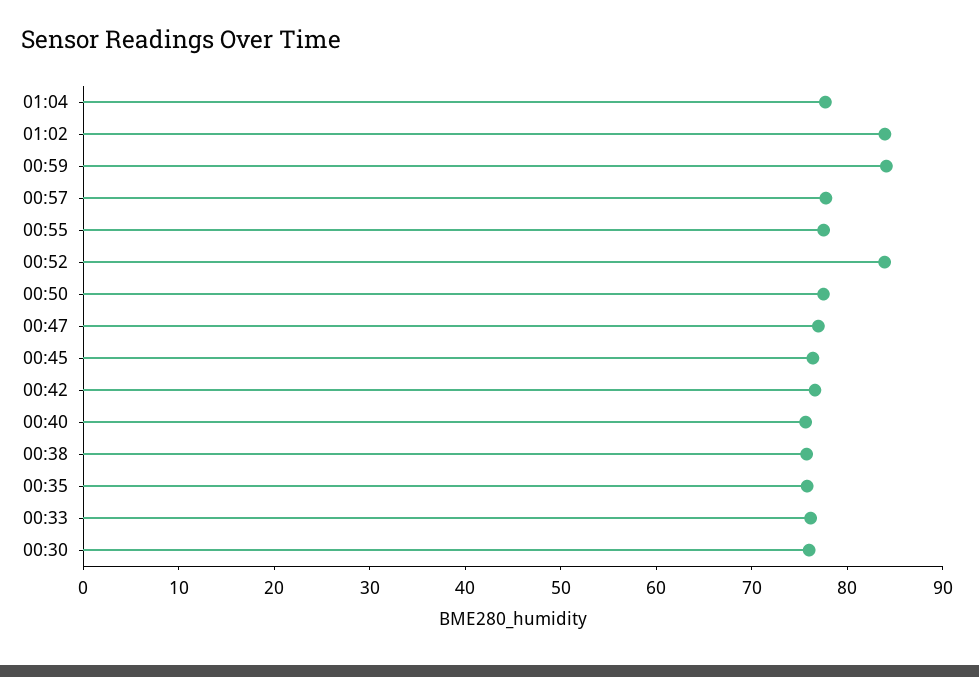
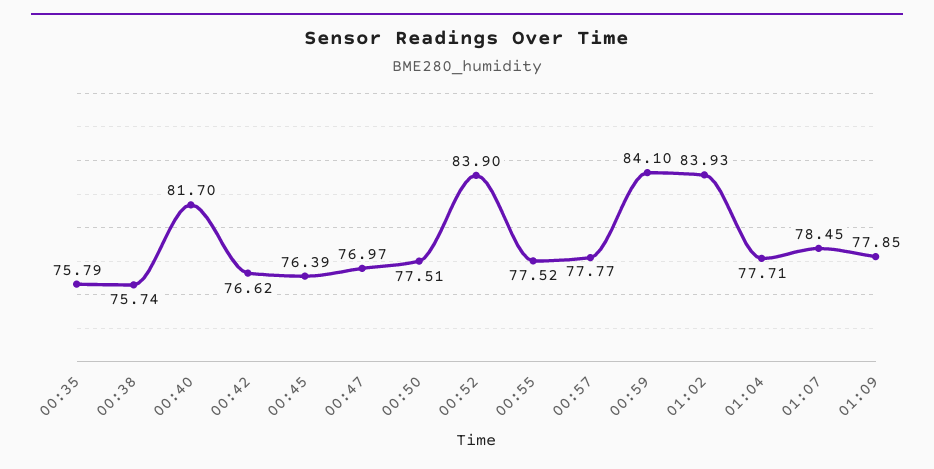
00:40: 76 -> 81.7
00:33: 76 -> none
00:30: 76 -> none
01:07: none -> 78.45
01:09: none -> 77.85

